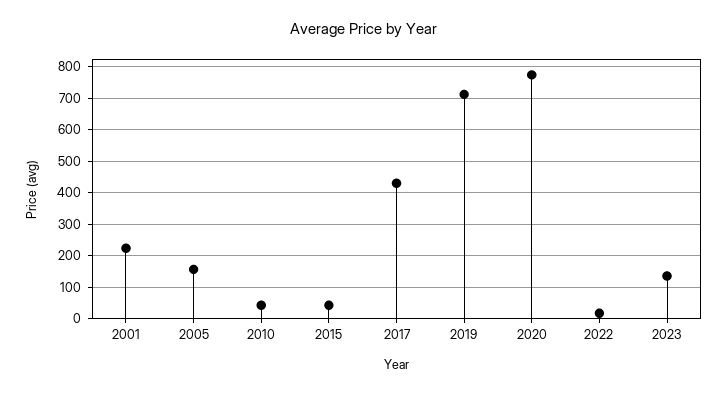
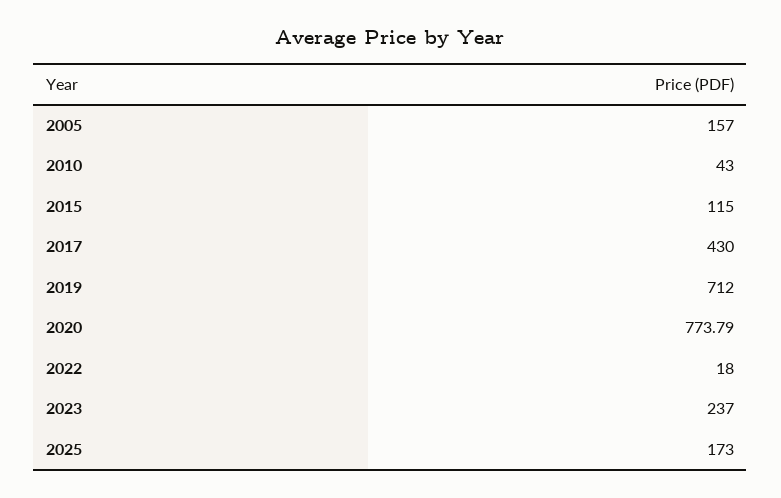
2001: 220 -> none
2015: 40 -> 115
2023: 140 -> 237
2025: none -> 173

